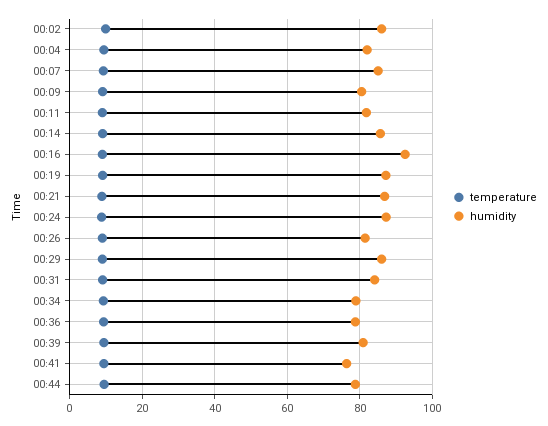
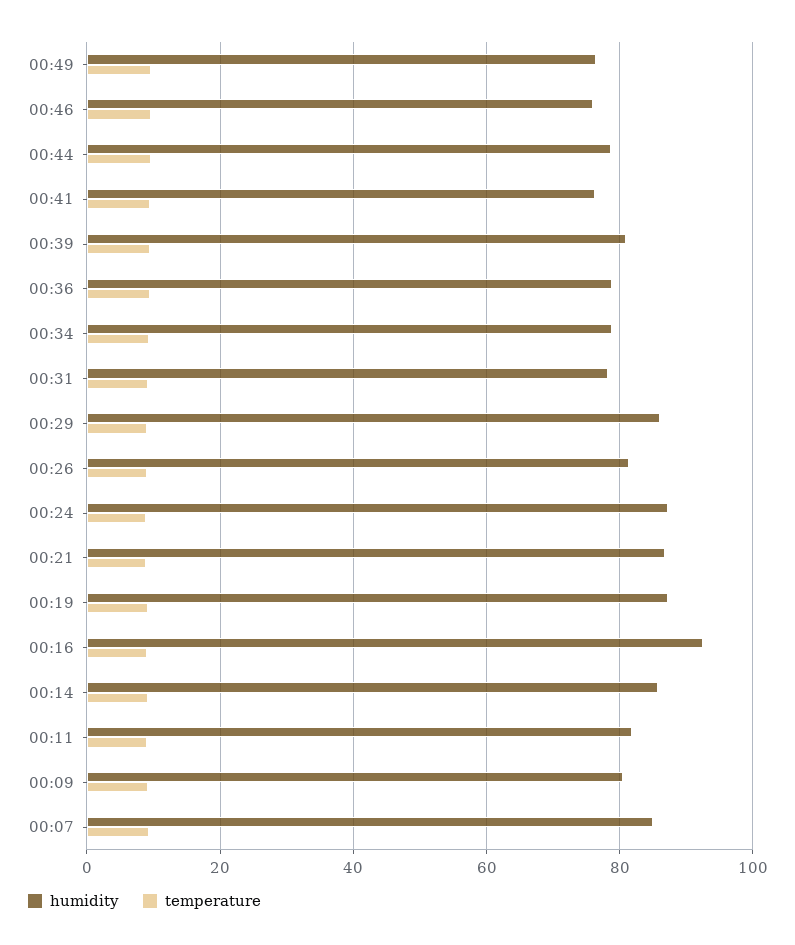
temperature, 00:02: 10 -> none
humidity, 00:02: 86 -> none
temperature, 00:04: 10 -> none
humidity, 00:04: 82 -> none
humidity, 00:31: 84 -> 78
humidity, 00:49: none -> 76
temperature, 00:49: none -> 10
humidity, 00:46: none -> 76
temperature, 00:46: none -> 10

